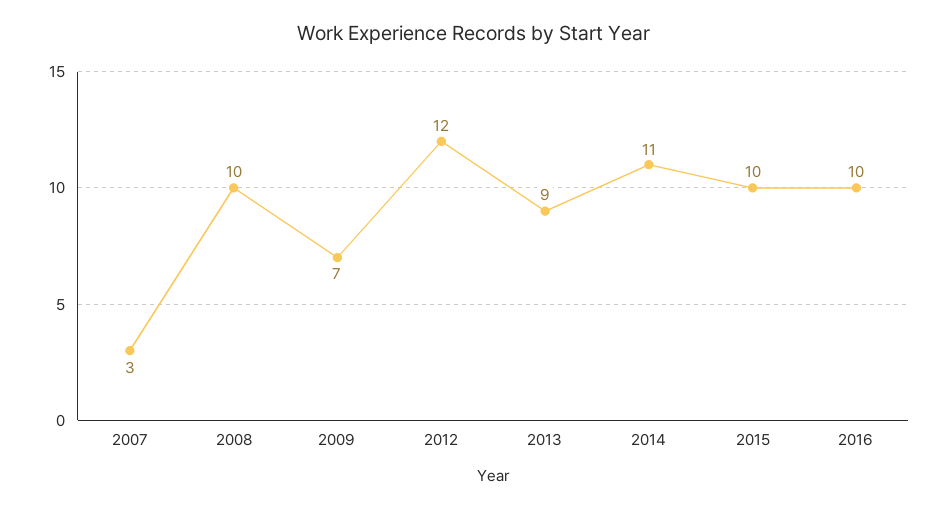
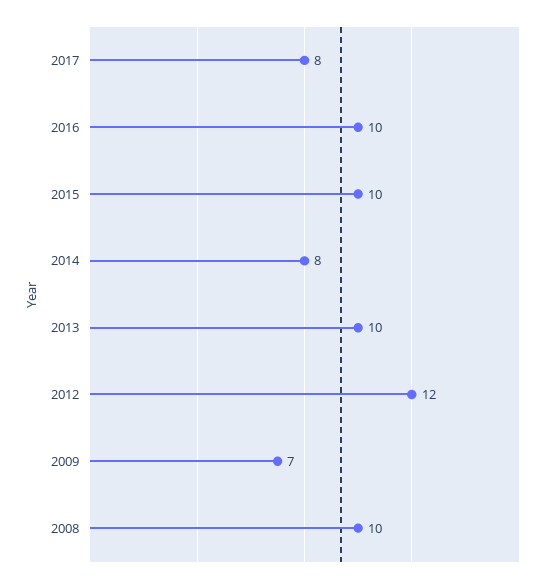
2007: 3 -> none
2013: 9 -> 10
2014: 11 -> 8
2017: none -> 8

